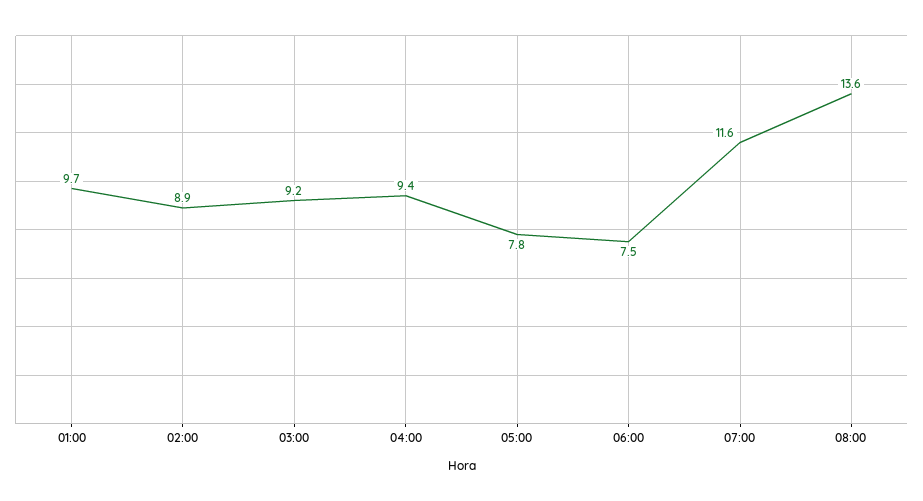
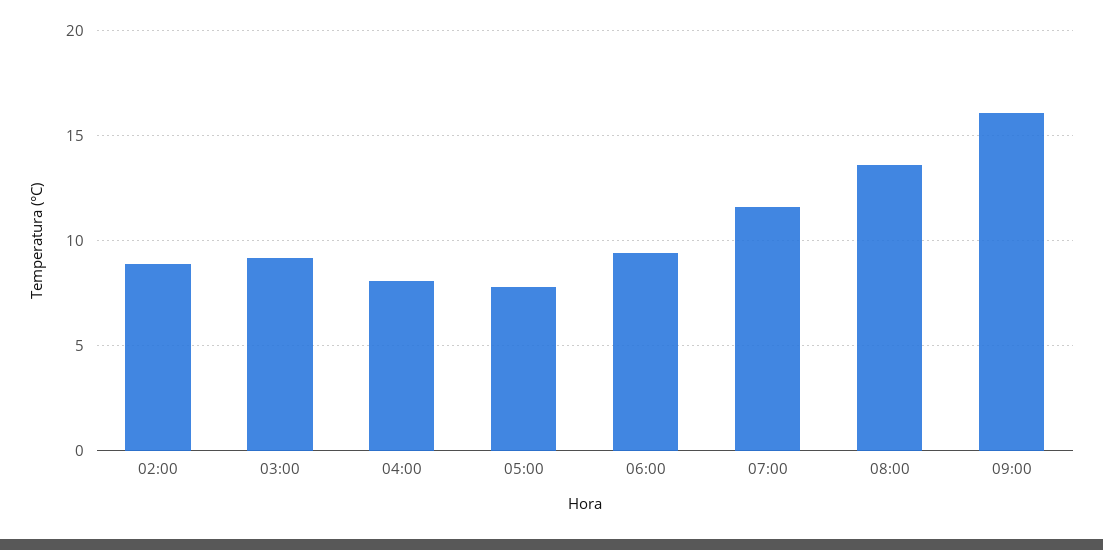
01:00: 9.7 -> none
04:00: 9.4 -> 8
06:00: 7.5 -> 9.5
09:00: none -> 16

